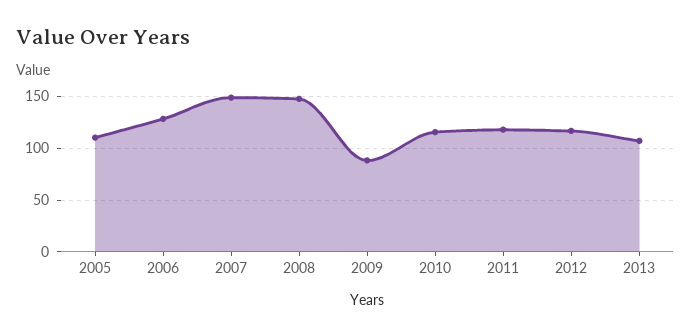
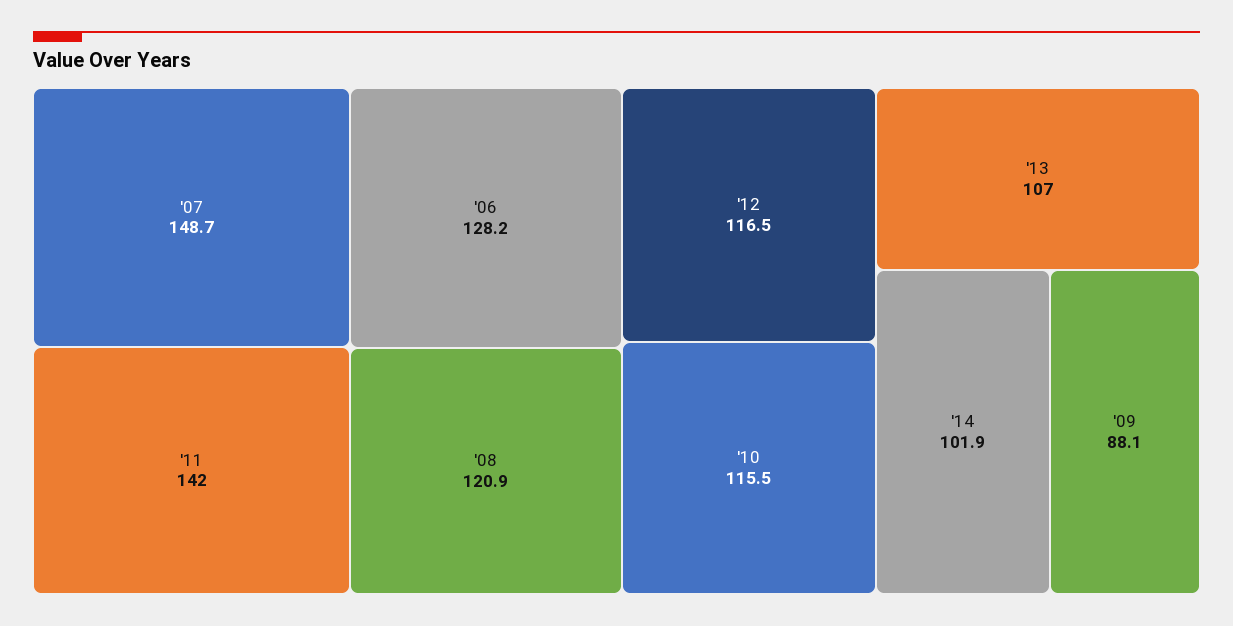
2005: 110 -> none
2008: 150 -> 120.9
2011: 120 -> 142
'14: none -> 101.9

